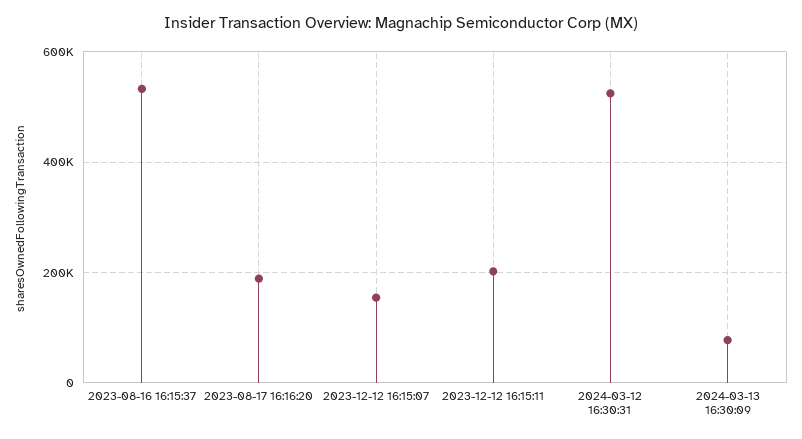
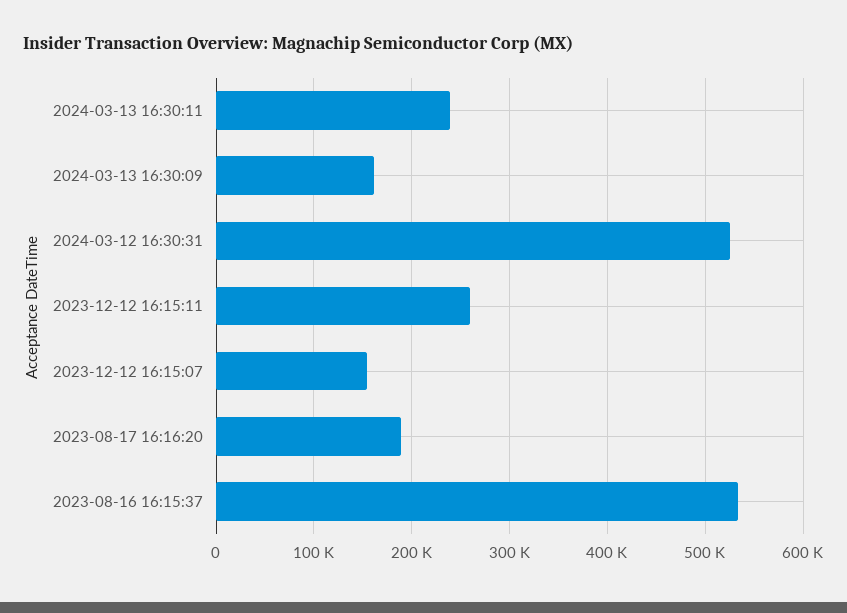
2023-12-12 16:15:11: 200000 -> 260000
2024-03-13 16:30:09: 80000 -> 160000
2024-03-13 16:30:11: none -> 240000

